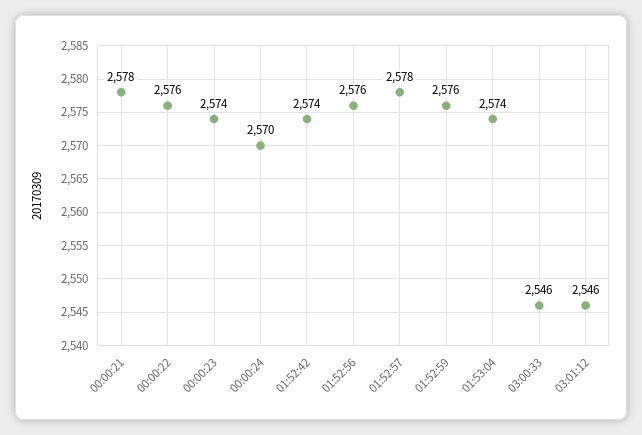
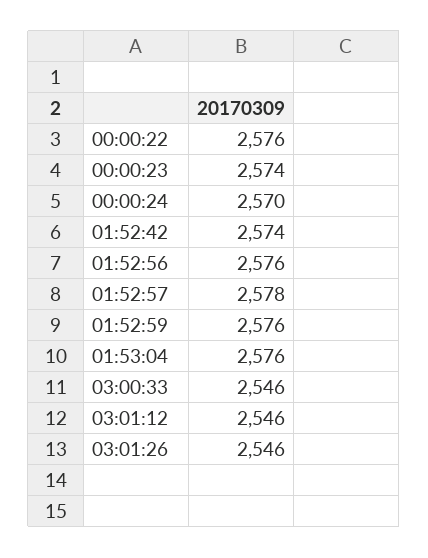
00:00:21: 2578 -> none
01:53:04: 2574 -> 2576
03:01:26: none -> 2546

